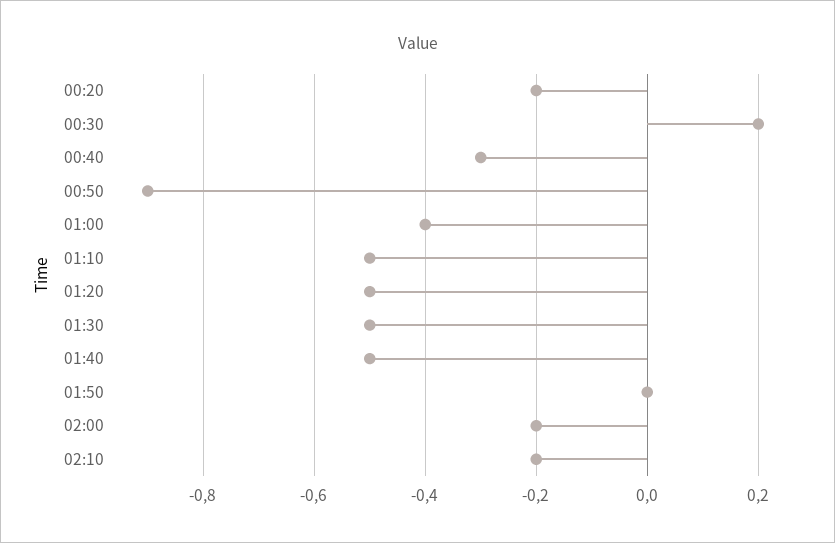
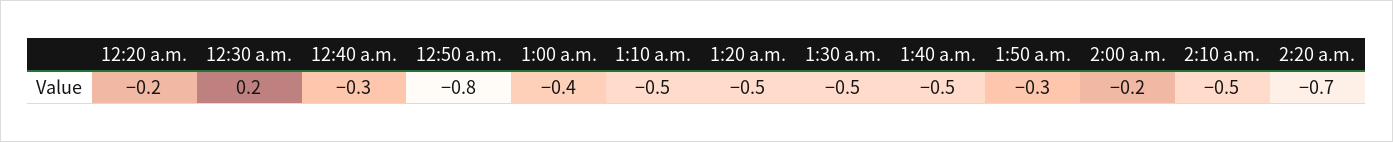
00:50: -0.9 -> -0.8
01:50: 0 -> -0.3
02:10: -0.2 -> -0.5
2:20 a.m.: none -> -0.7

